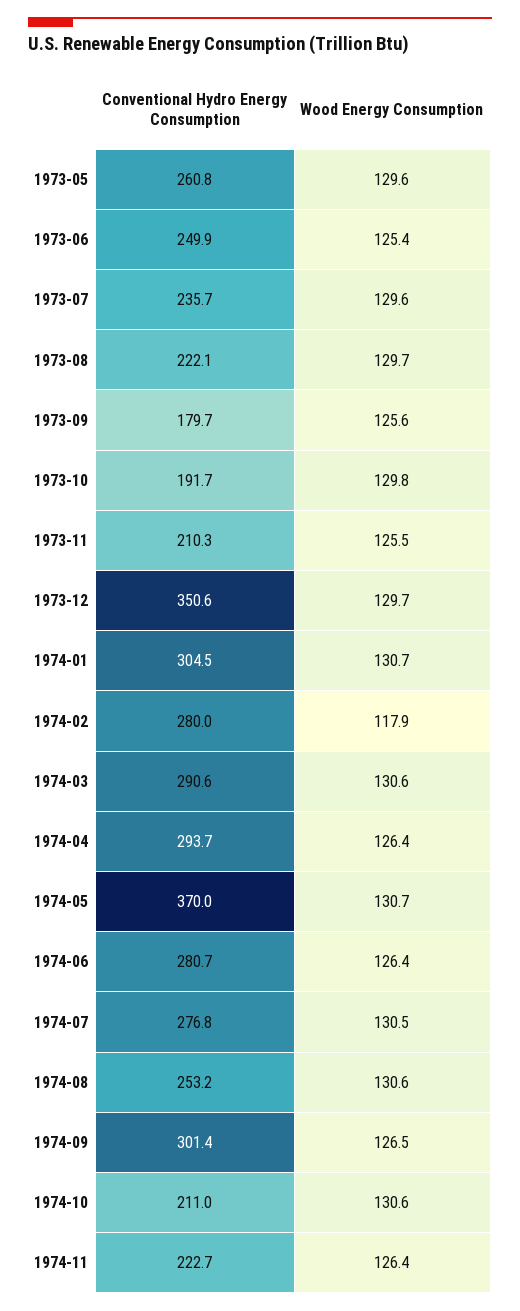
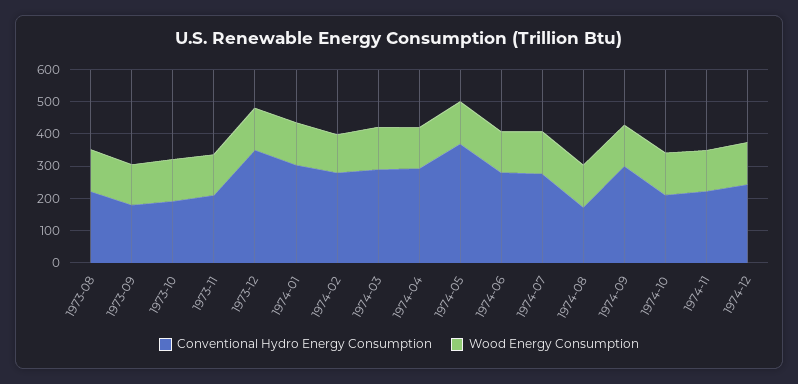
Conventional Hydro Energy Consumption, 1973-05: 260.8 -> none
Wood Energy Consumption, 1973-05: 129.6 -> none
Conventional Hydro Energy Consumption, 1973-06: 249.9 -> none
Wood Energy Consumption, 1973-06: 125.4 -> none
Conventional Hydro Energy Consumption, 1973-07: 235.7 -> none
Wood Energy Consumption, 1973-07: 129.6 -> none
Conventional Hydro Energy Consumption, 1974-08: 253.2 -> 175
Conventional Hydro Energy Consumption, 1974-12: none -> 250
Wood Energy Consumption, 1974-12: none -> 125

